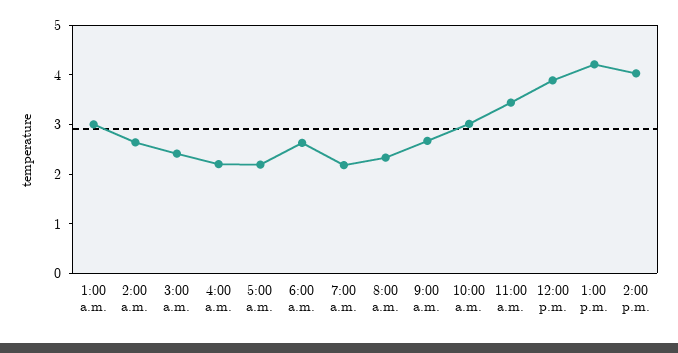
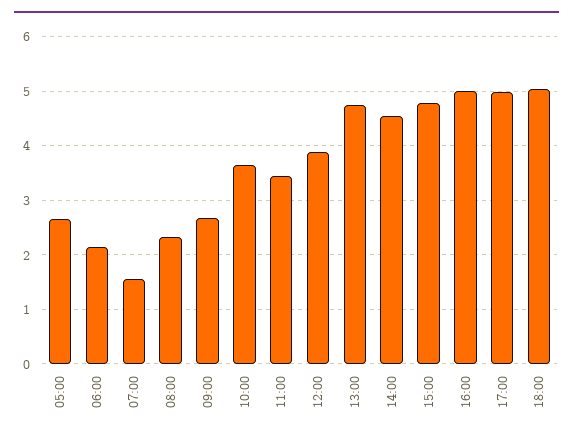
1:00 a.m.: 3 -> none
2:00 a.m.: 2.6 -> none
3:00 a.m.: 2.4 -> none
4:00 a.m.: 2.2 -> none
5:00 a.m.: 2.2 -> 2.6
6:00 a.m.: 2.6 -> 2.2
7:00 a.m.: 2.2 -> 1.6
10:00 a.m.: 3 -> 3.6
1:00 p.m.: 4.2 -> 4.8
2:00 p.m.: 4 -> 4.6
15:00: none -> 4.8
16:00: none -> 5
17:00: none -> 5
18:00: none -> 5

